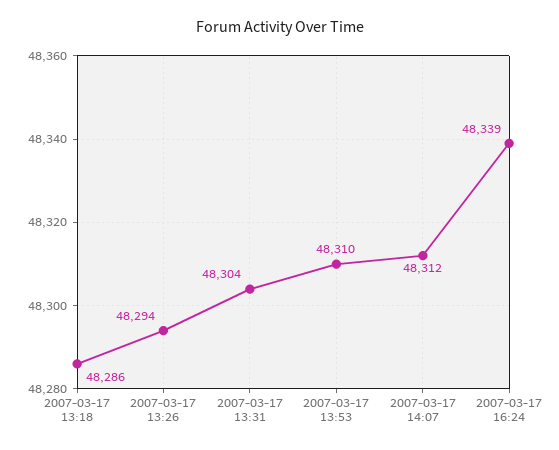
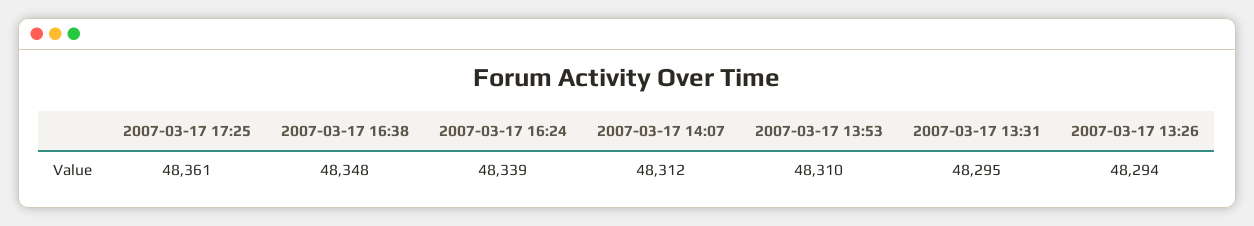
2007-03-17 13:18: 48286 -> none
2007-03-17 13:31: 48304 -> 48295
2007-03-17 17:25: none -> 48361
2007-03-17 16:38: none -> 48348

